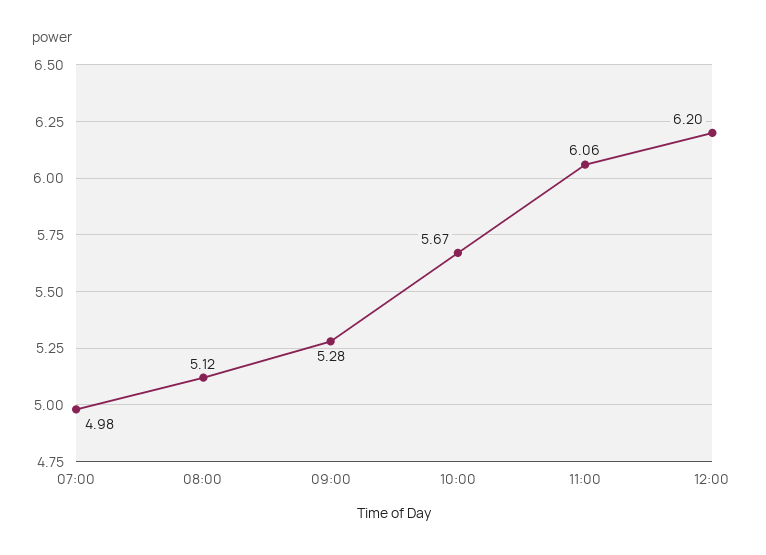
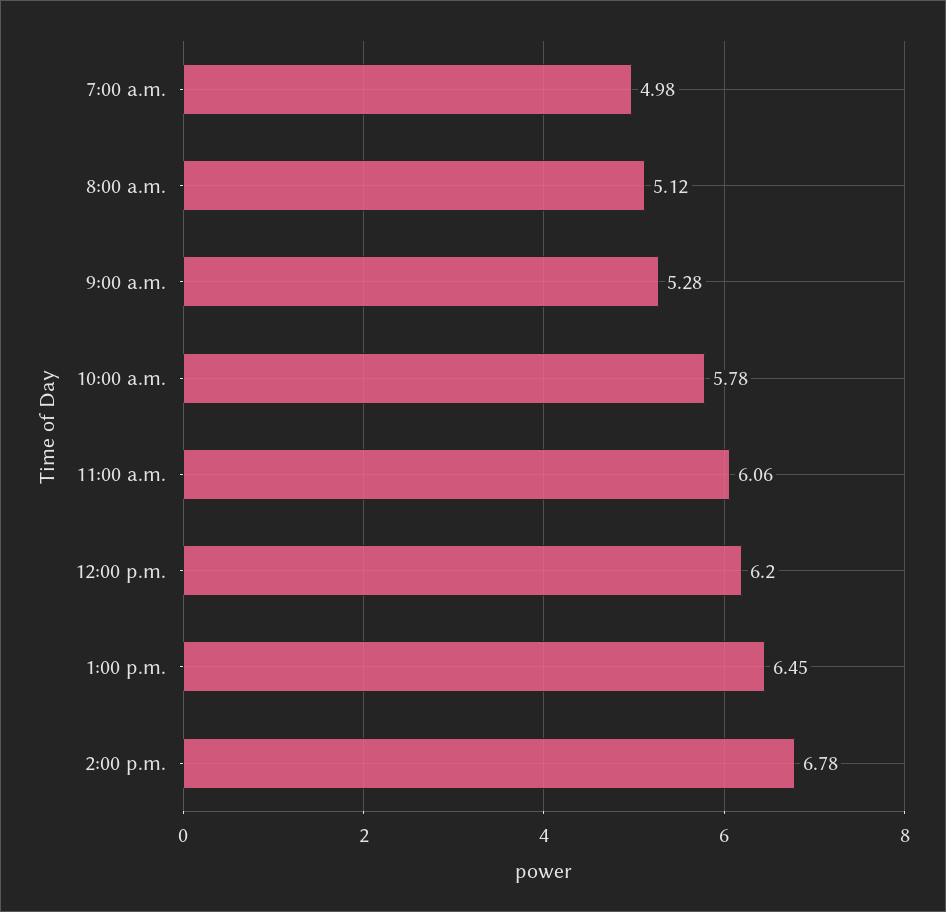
10:00: 5.67 -> 5.78
1:00 p.m.: none -> 6.45
2:00 p.m.: none -> 6.78

